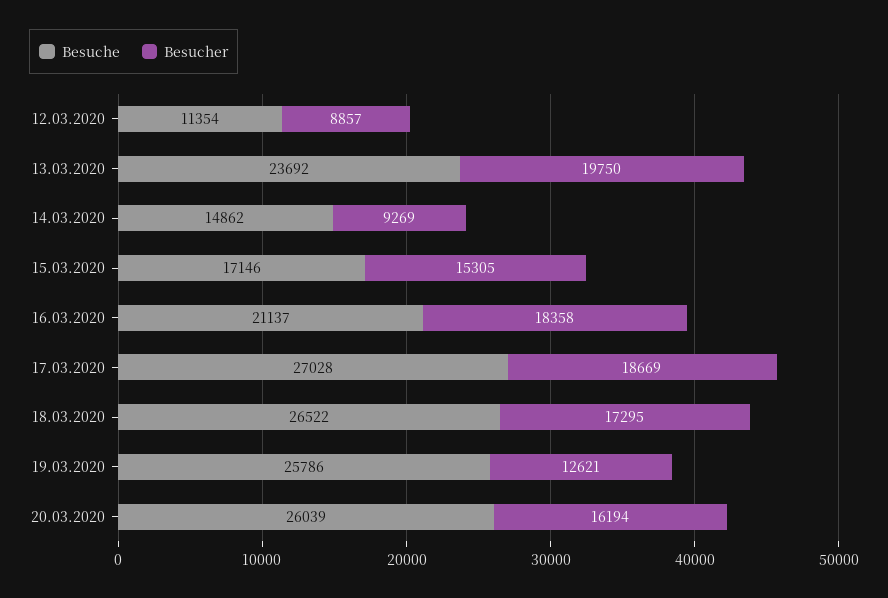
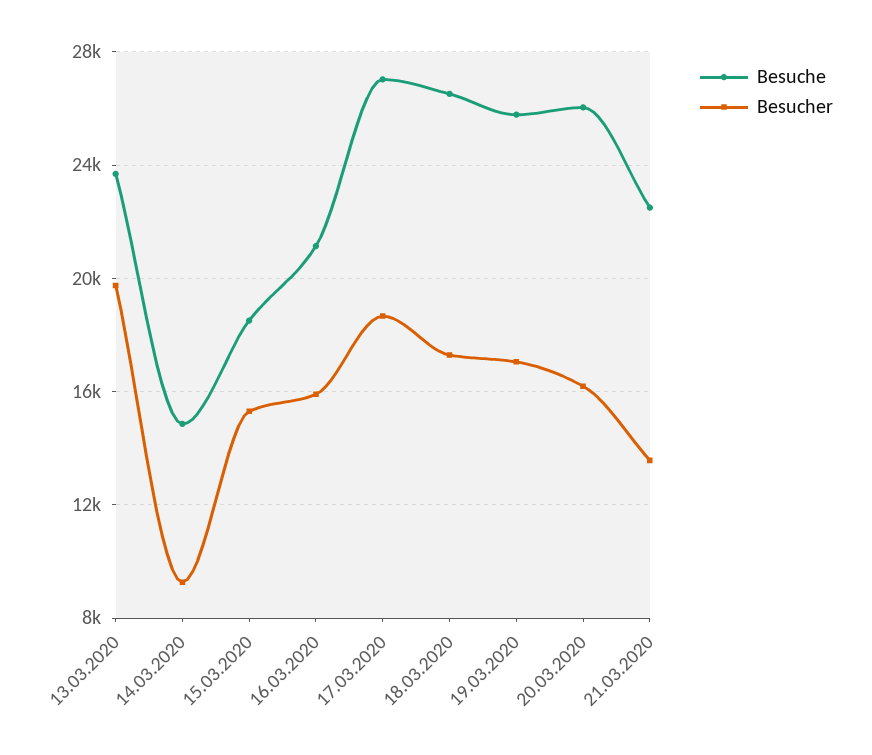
Besuche, 12.03.2020: 11354 -> none
Besucher, 12.03.2020: 8857 -> none
Besuche, 15.03.2020: 17146 -> 18500
Besucher, 16.03.2020: 18358 -> 16000
Besucher, 19.03.2020: 12621 -> 17000
Besuche, 21.03.2020: none -> 22500
Besucher, 21.03.2020: none -> 13500

